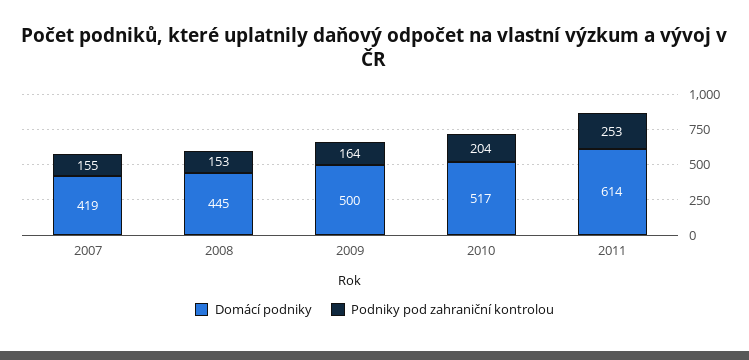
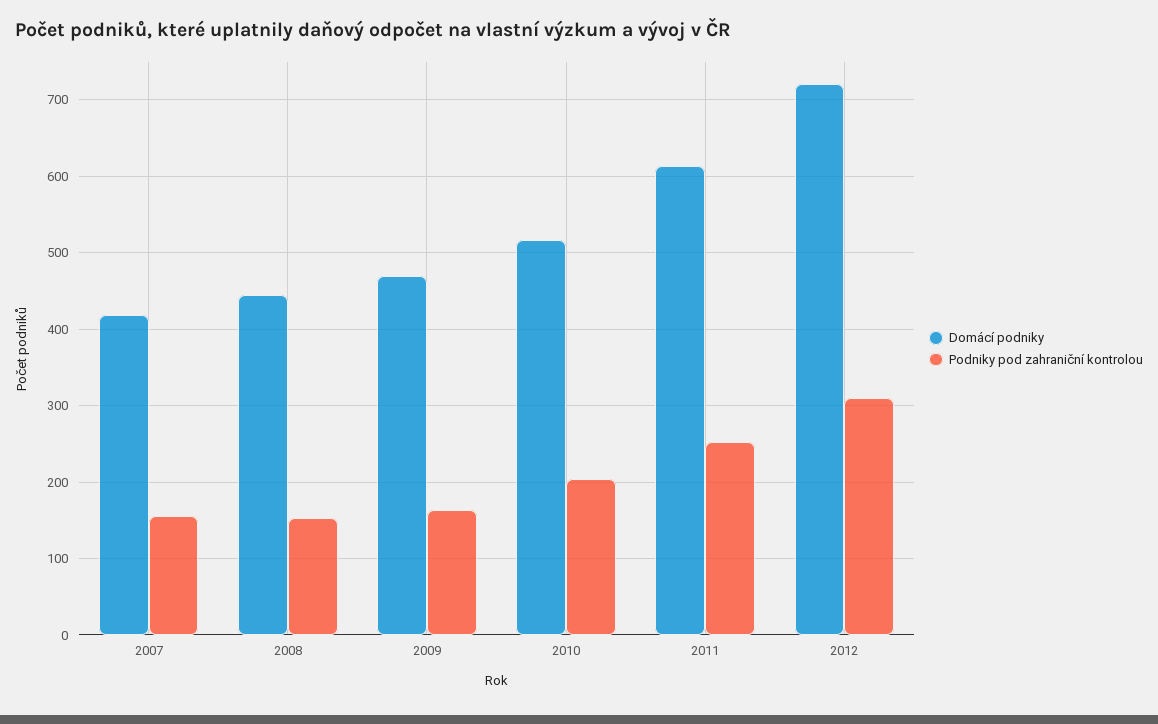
Domácí podniky, 2009: 500 -> 470
Domácí podniky, 2012: none -> 720
Podniky pod zahraniční kontrolou, 2012: none -> 310

